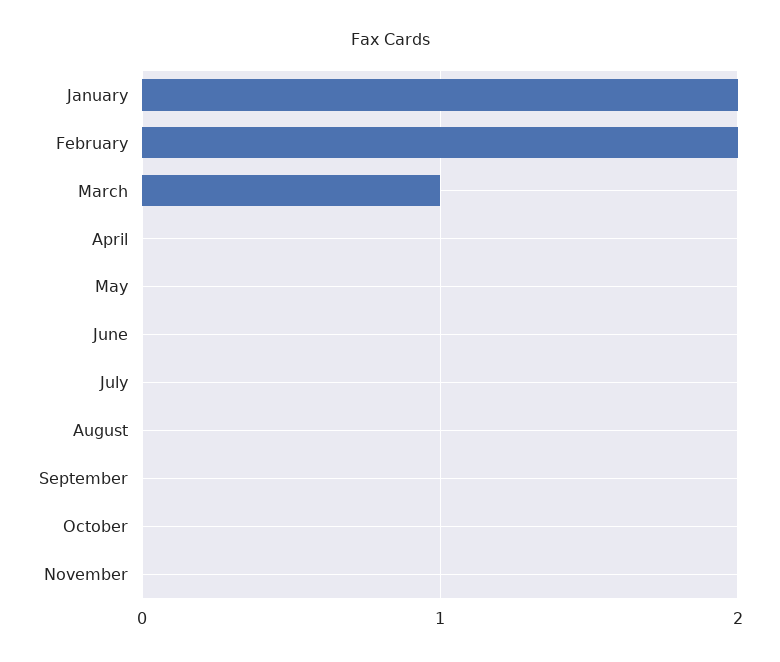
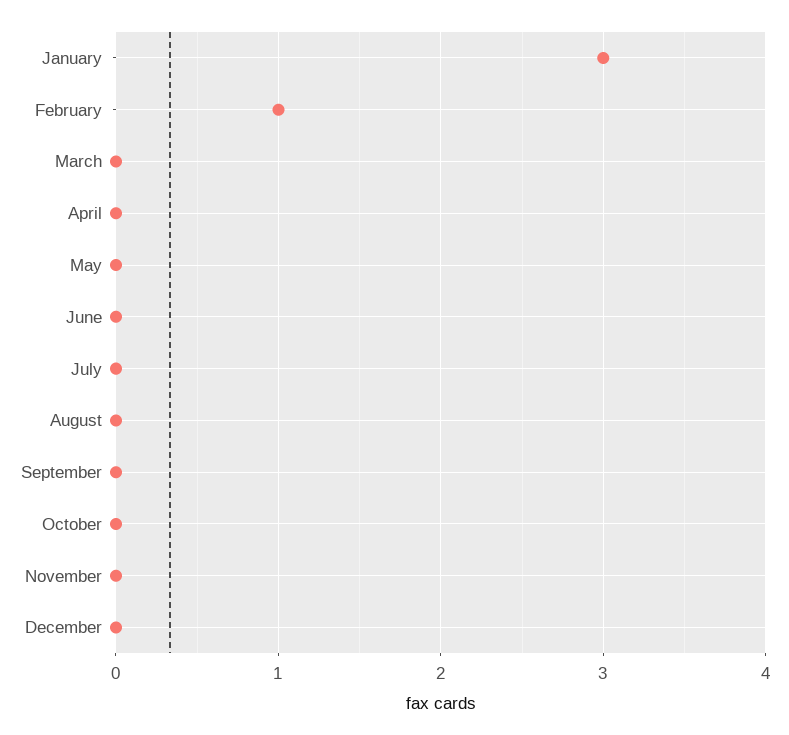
January: 2 -> 3
February: 2 -> 1
March: 1 -> 0
December: none -> 0

